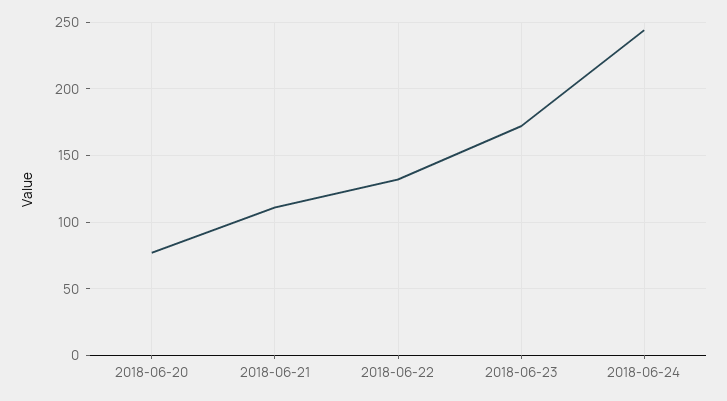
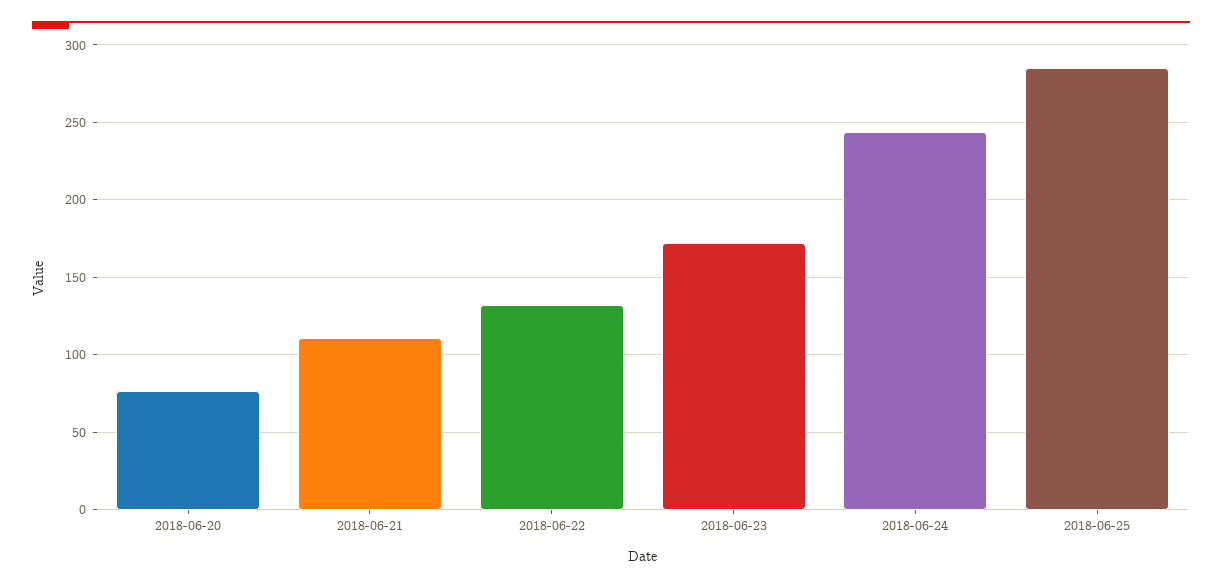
2018-06-25: none -> 285

